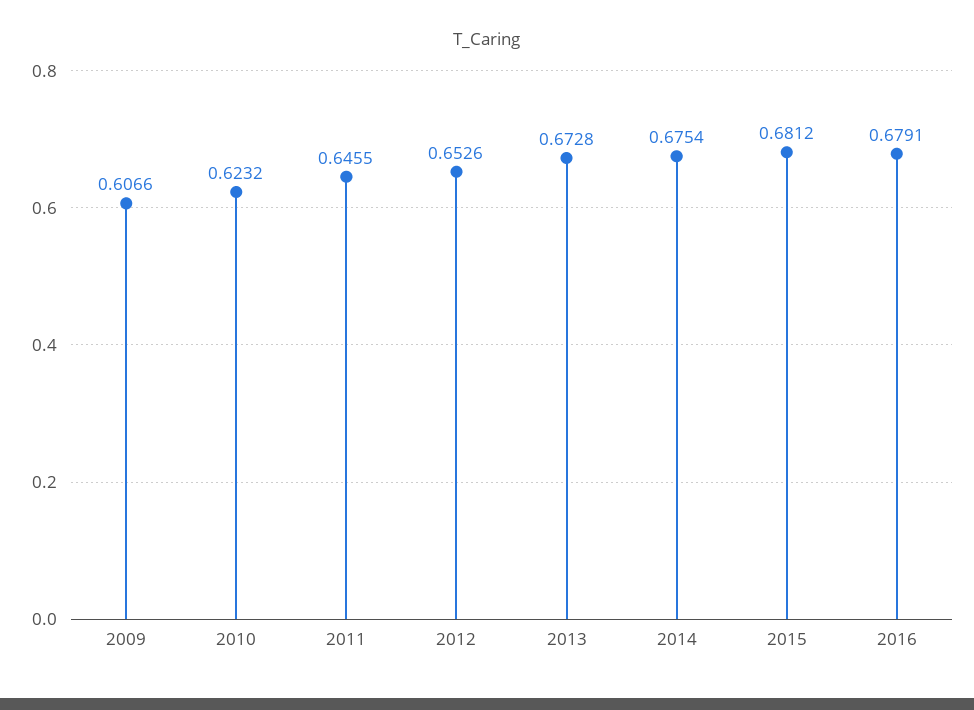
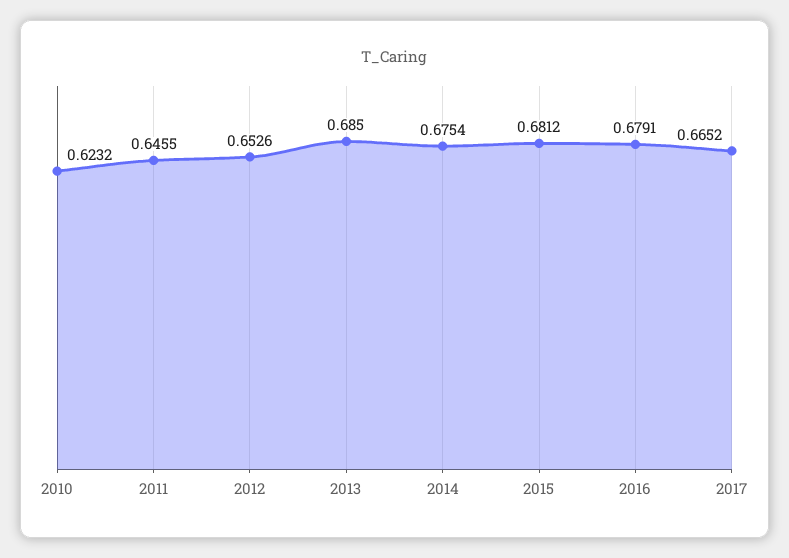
2009: 0.6066 -> none
2013: 0.6728 -> 0.685
2017: none -> 0.6652

